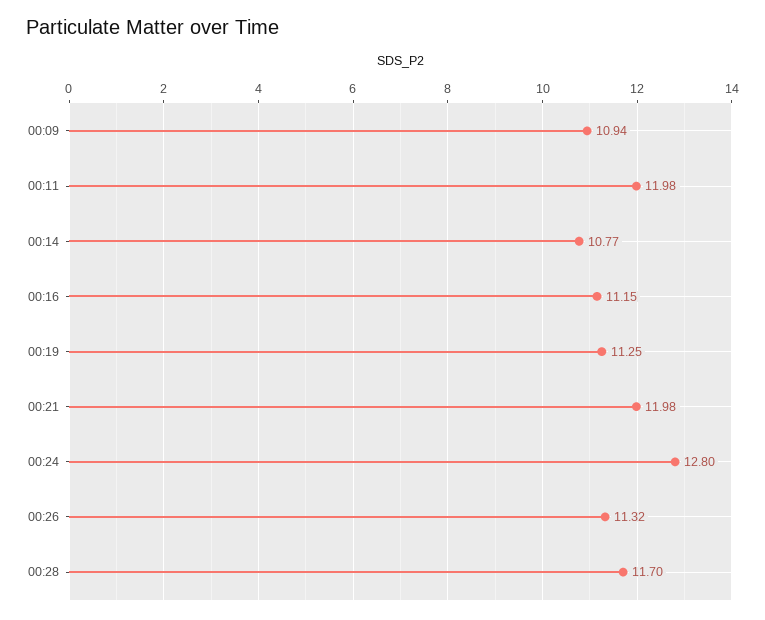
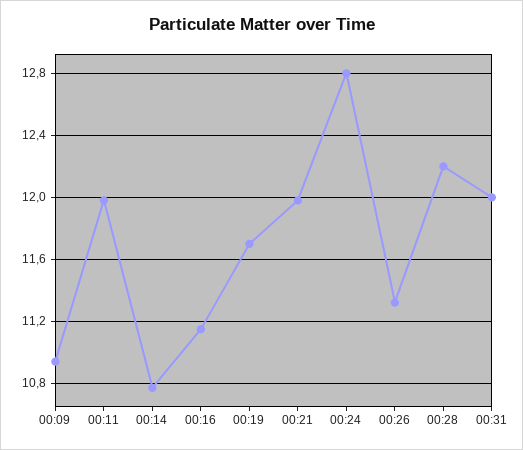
00:19: 11.25 -> 11.7
00:28: 11.7 -> 12.2
00:31: none -> 12

